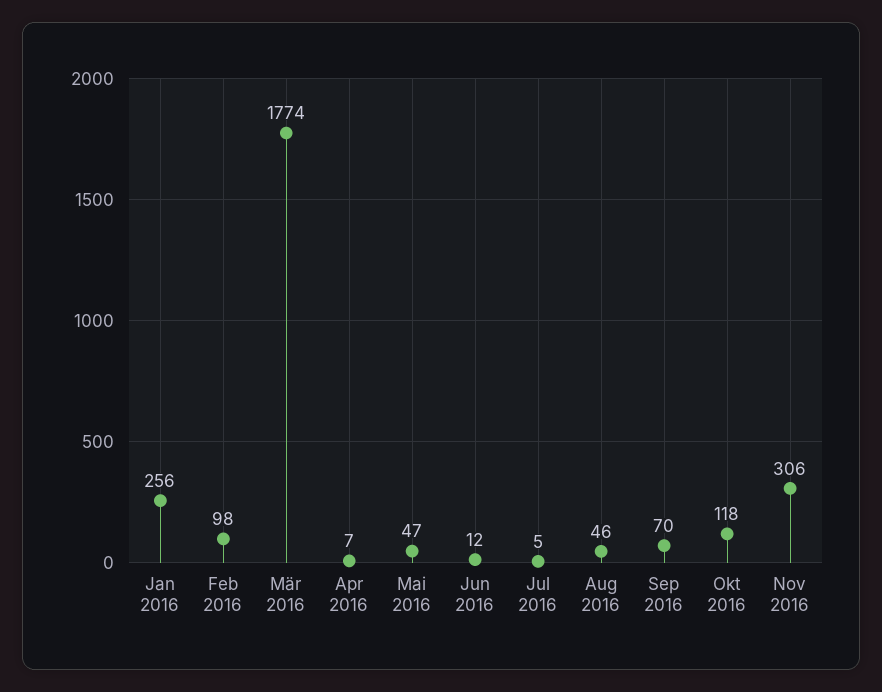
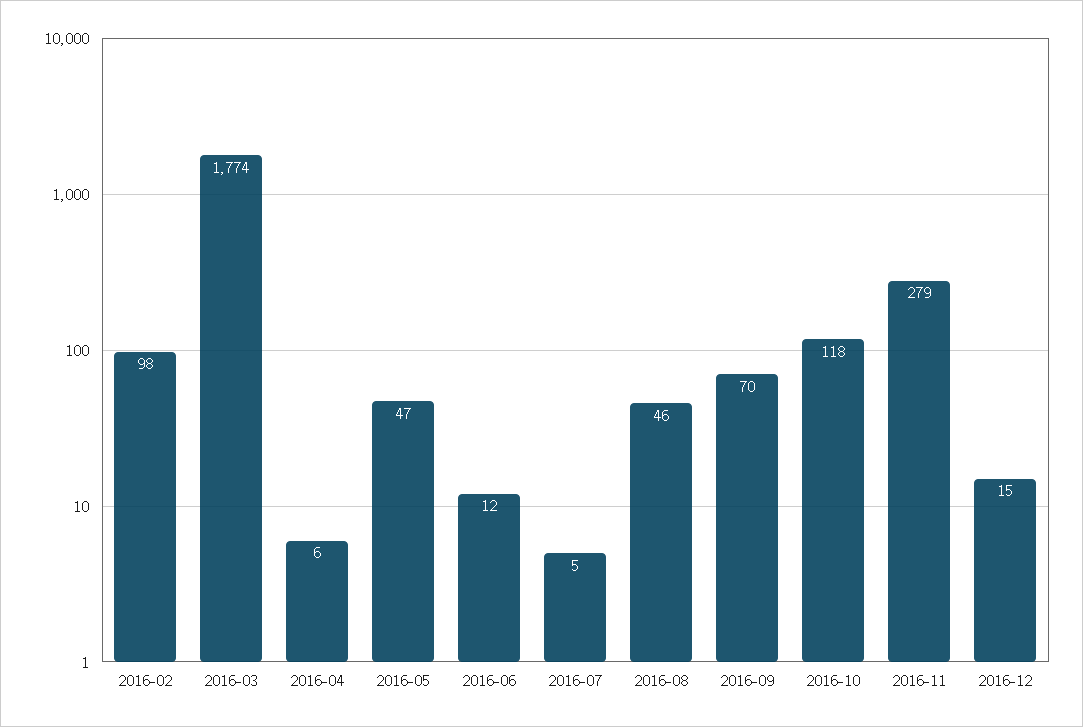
Jan 2016: 256 -> none
Apr 2016: 7 -> 6
Nov 2016: 306 -> 279
2016-12: none -> 15

